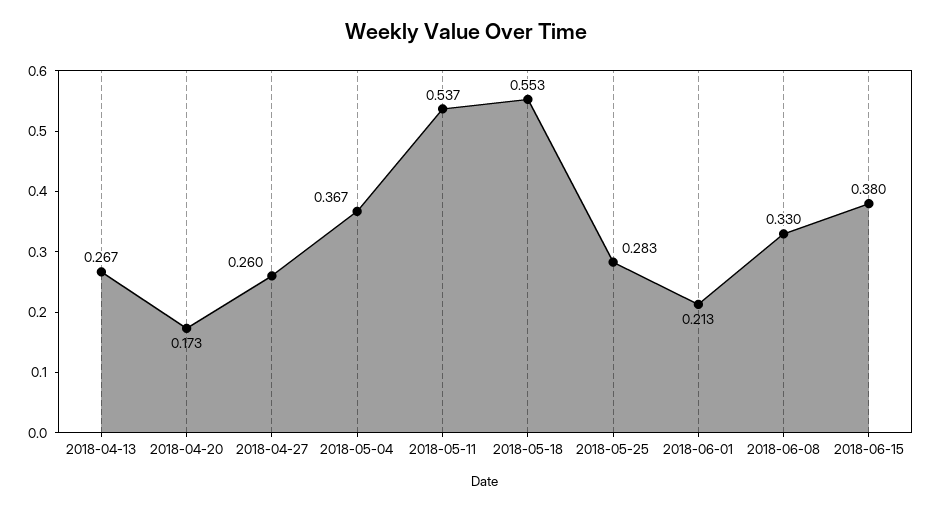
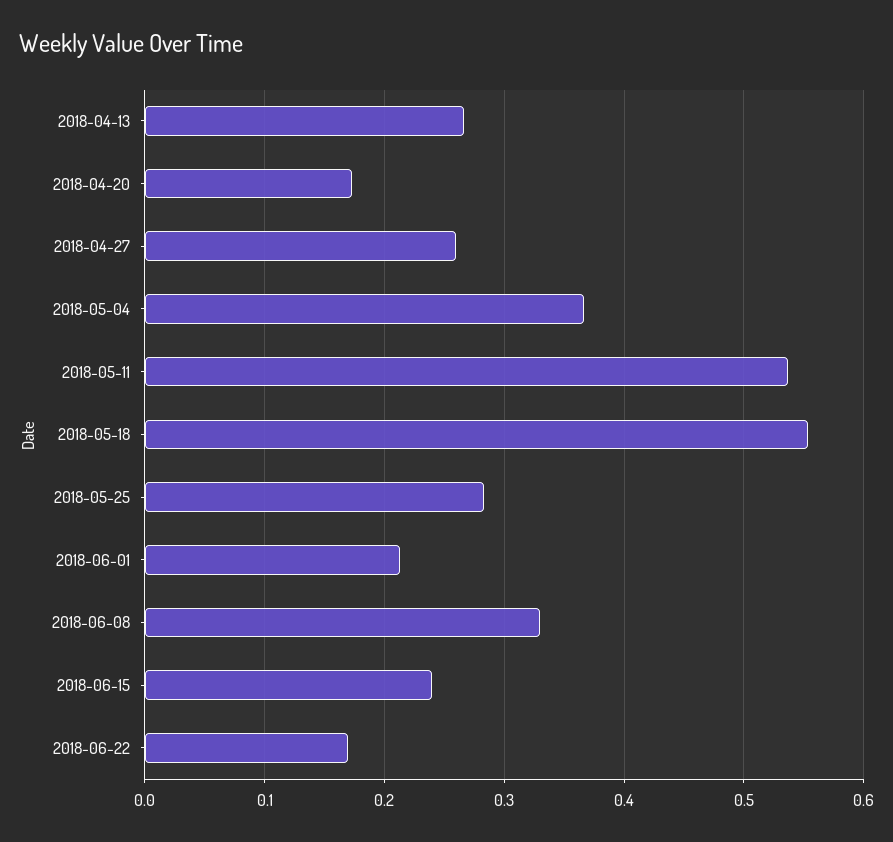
2018-06-15: 0.38 -> 0.24
2018-06-22: none -> 0.17

